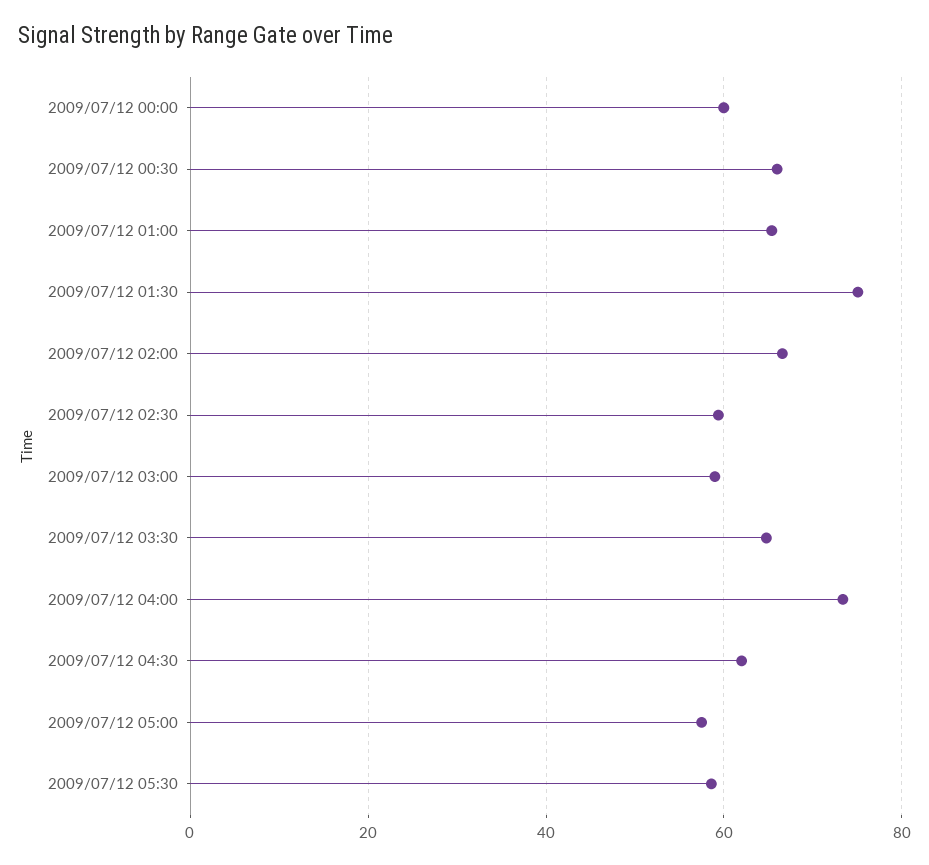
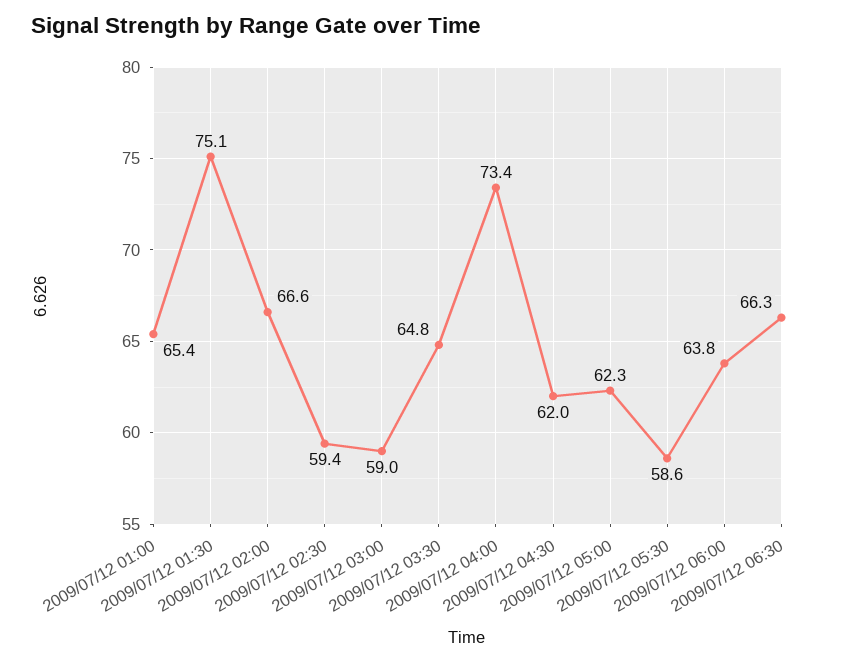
2009/07/12 00:00: 60 -> none
2009/07/12 00:30: 66 -> none
2009/07/12 05:00: 58 -> 62.3
2009/07/12 06:00: none -> 63.8
2009/07/12 06:30: none -> 66.3

